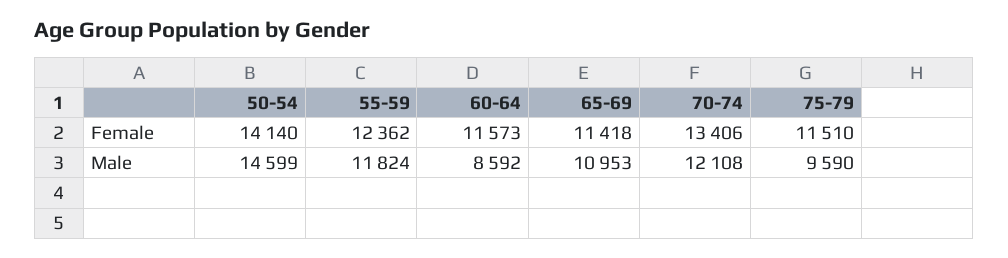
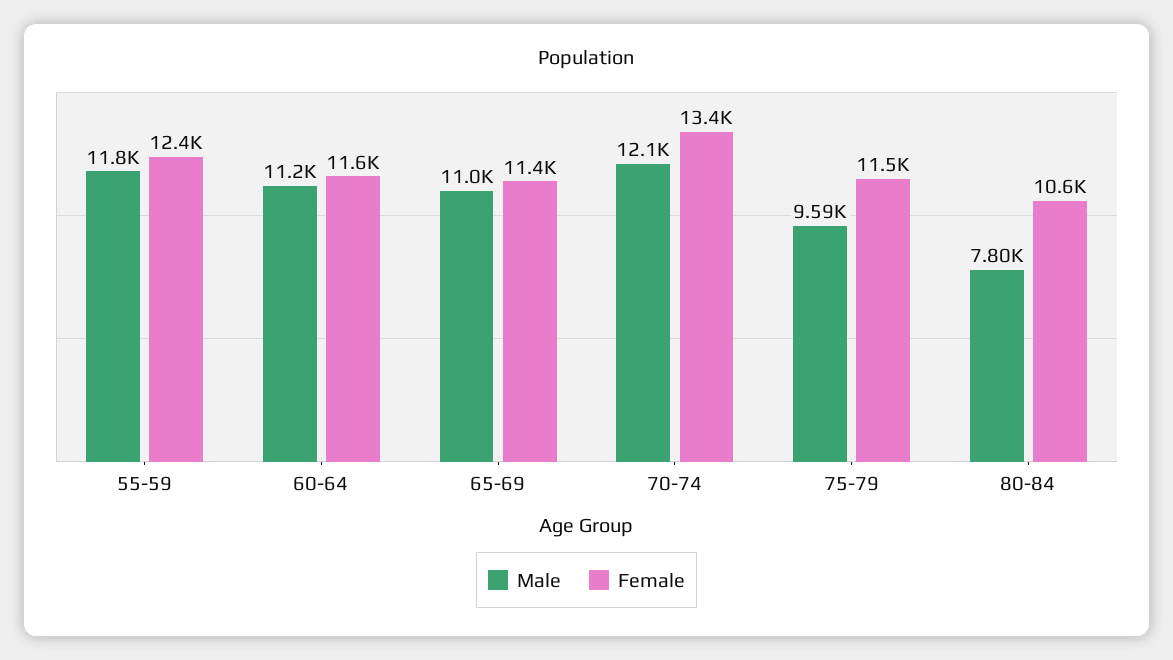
Female, 50-54: 14140 -> none
Male, 50-54: 14599 -> none
Male, 60-64: 8592 -> 11200
Male, 80-84: none -> 7800
Female, 80-84: none -> 10600

